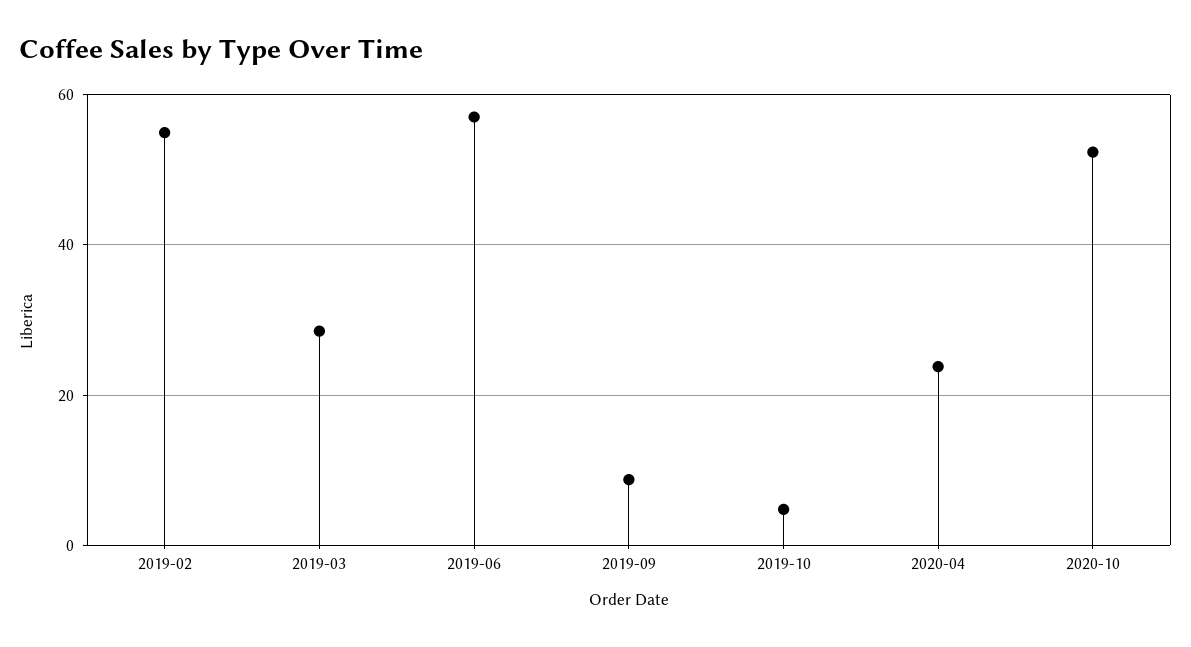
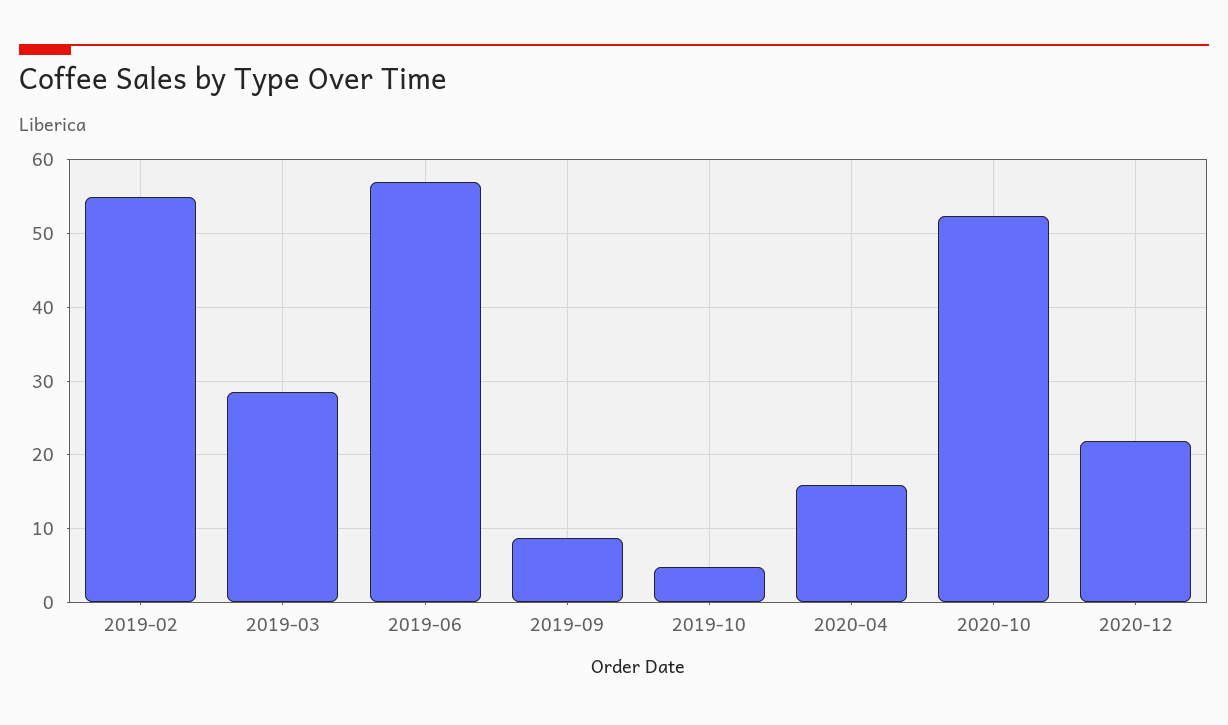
2020-04: 24 -> 16
2020-12: none -> 22

